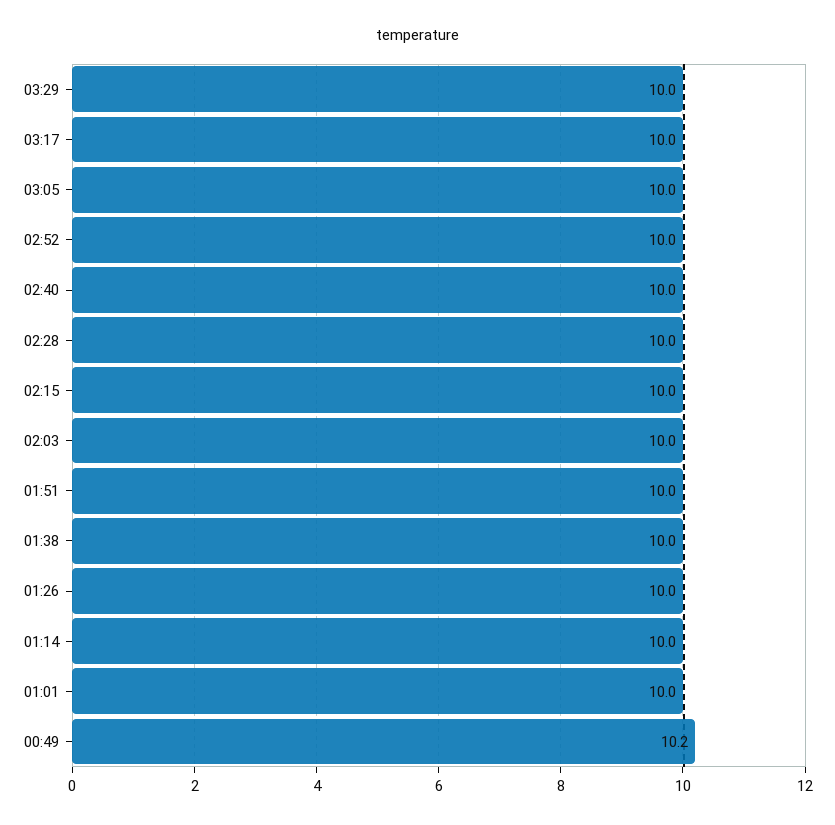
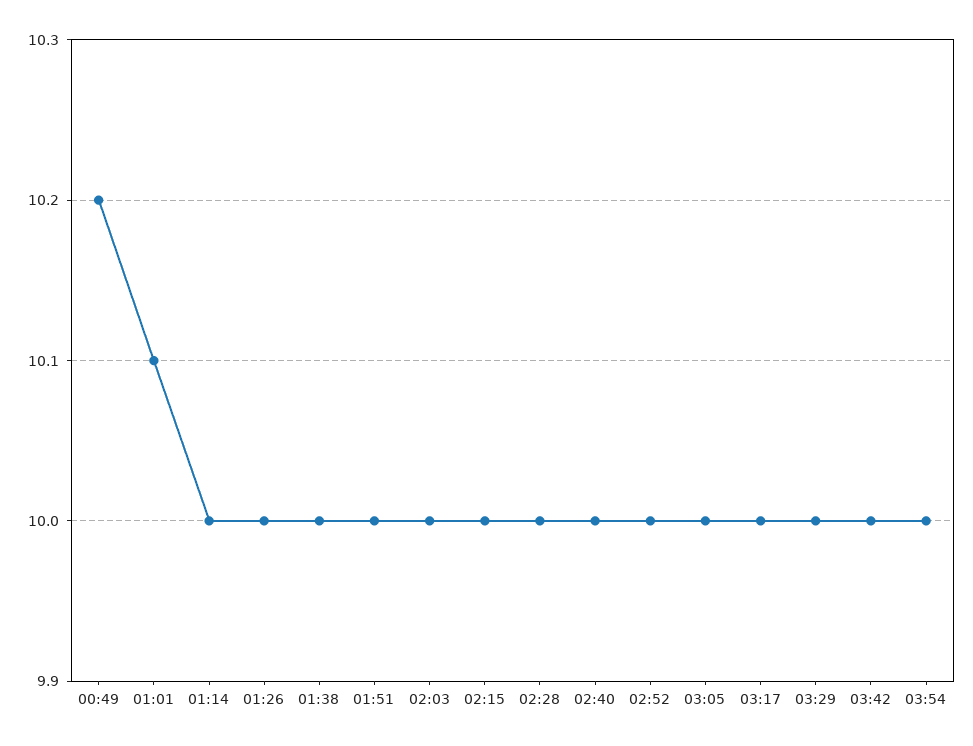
01:01: 10 -> 10.1
03:42: none -> 10
03:54: none -> 10

